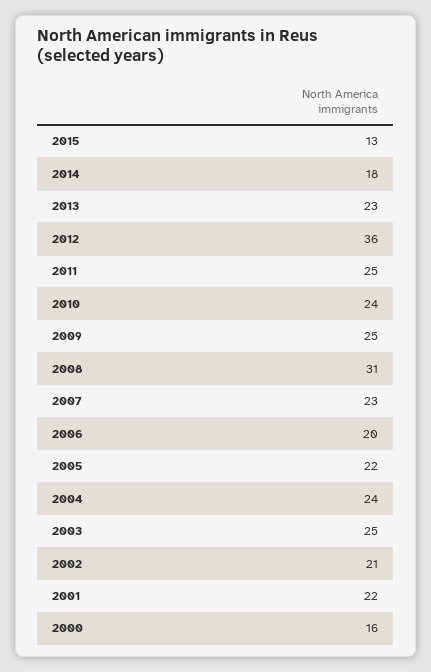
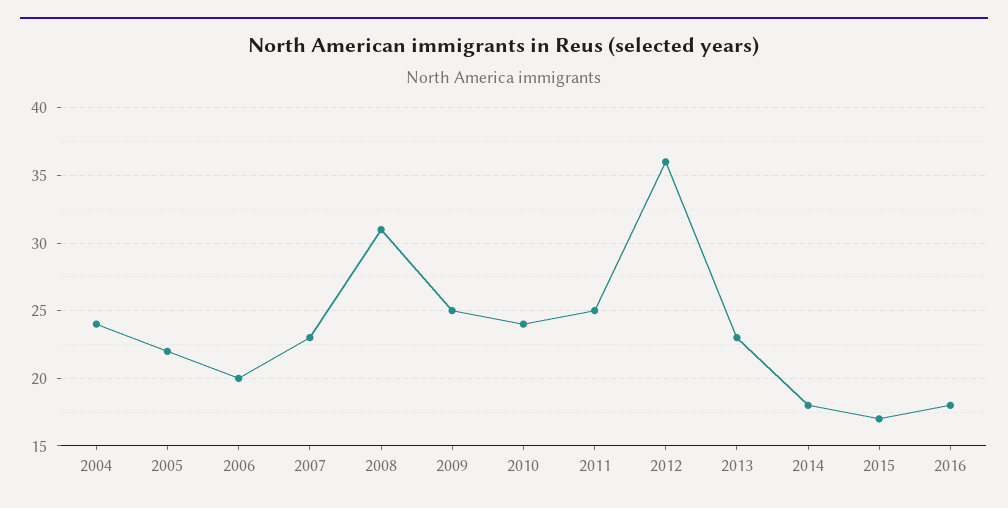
2015: 13 -> 17
2003: 25 -> none
2002: 21 -> none
2001: 22 -> none
2000: 16 -> none
2016: none -> 18

